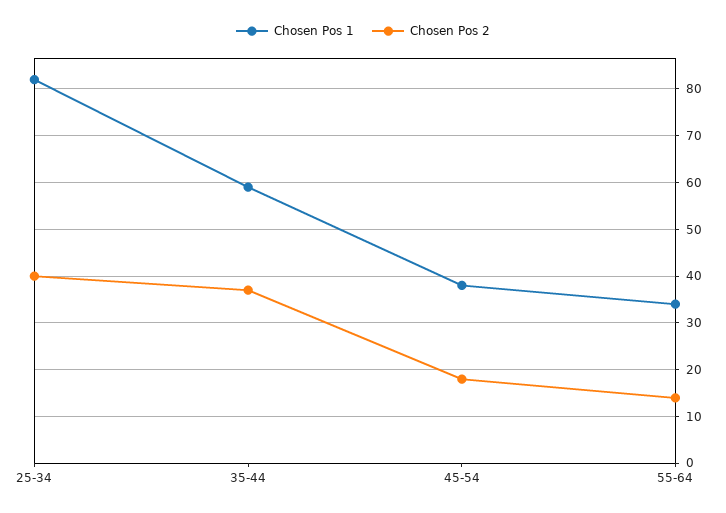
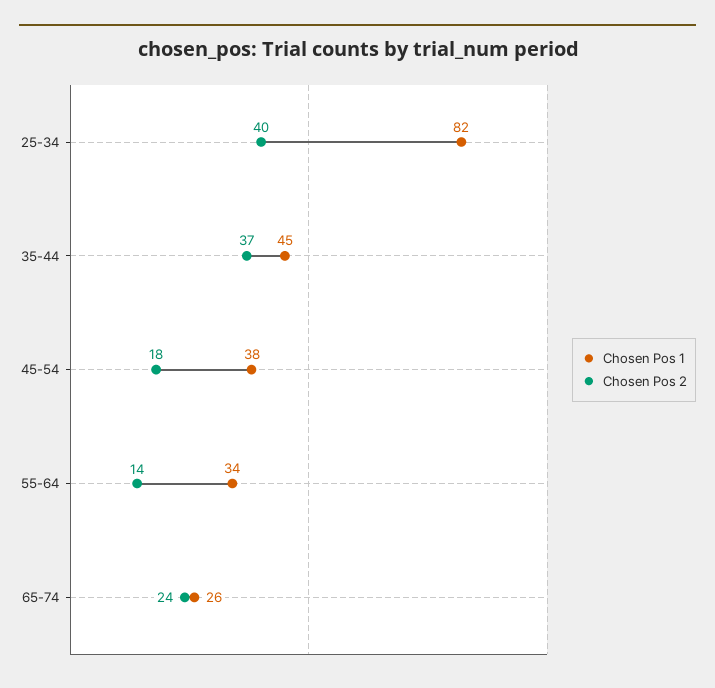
Chosen Pos 1, 35-44: 60 -> 45
Chosen Pos 1, 65-74: none -> 26
Chosen Pos 2, 65-74: none -> 24

